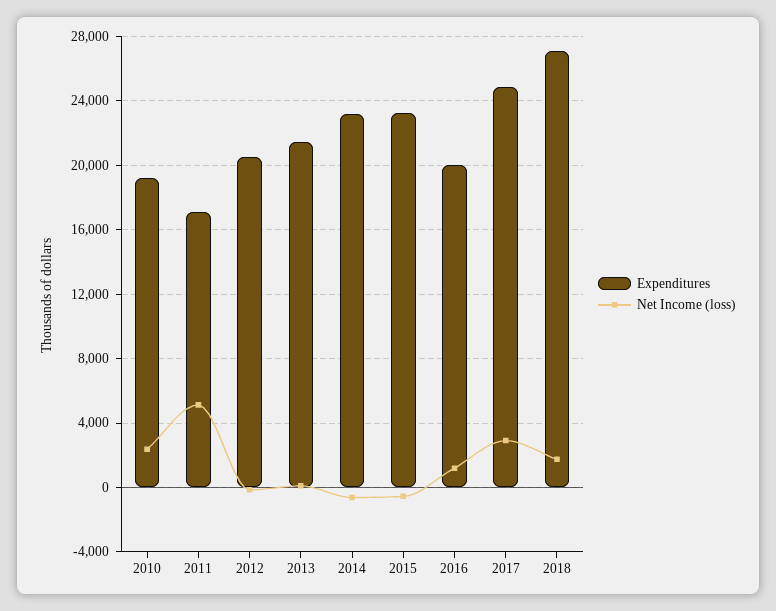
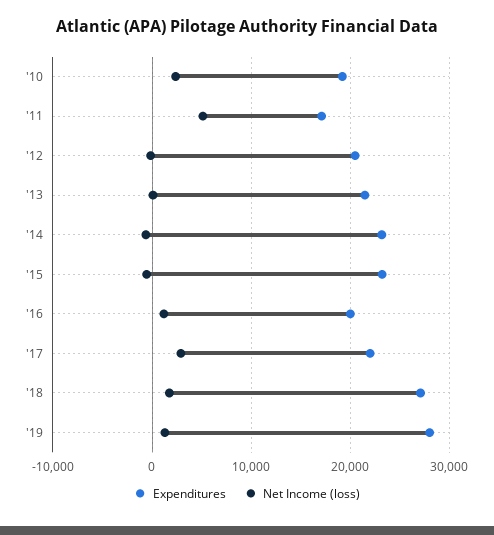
Expenditures, 2017: 25000 -> 22000
Expenditures, '19: none -> 28000
Net Income (loss), '19: none -> 1000

